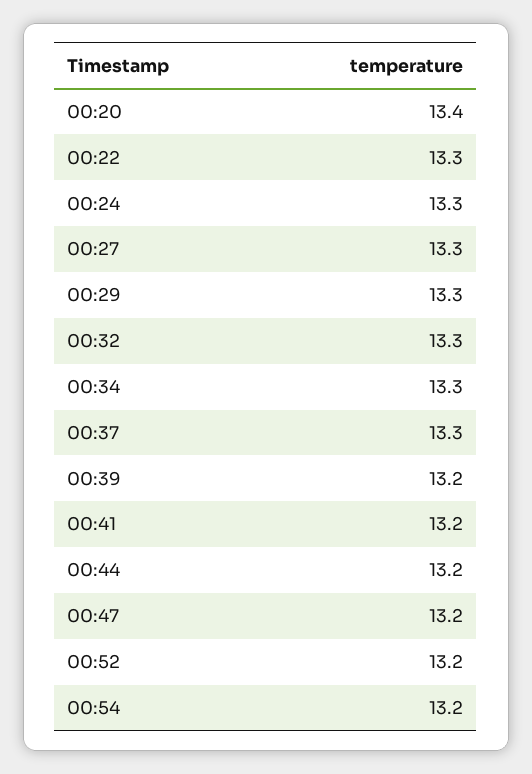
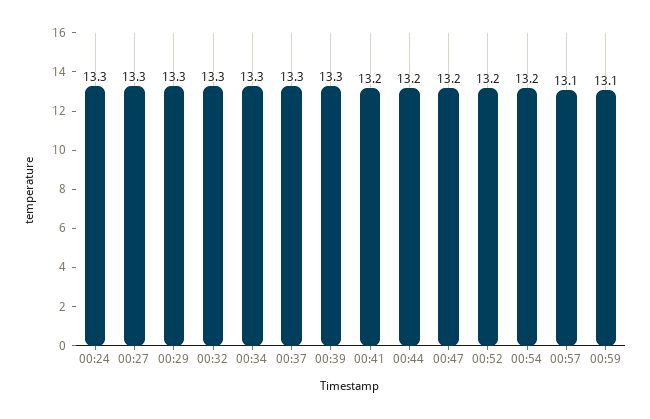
00:20: 13.4 -> none
00:22: 13.3 -> none
00:39: 13.2 -> 13.3
00:57: none -> 13.1
00:59: none -> 13.1

